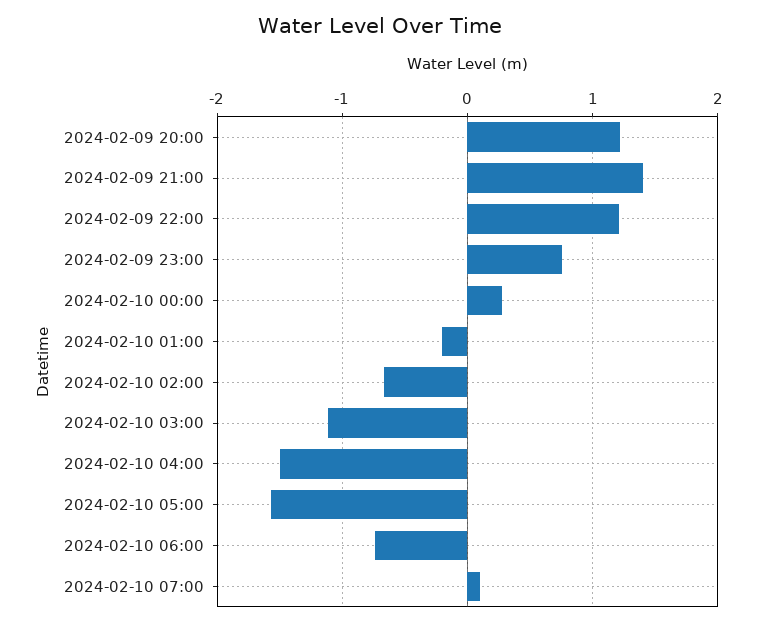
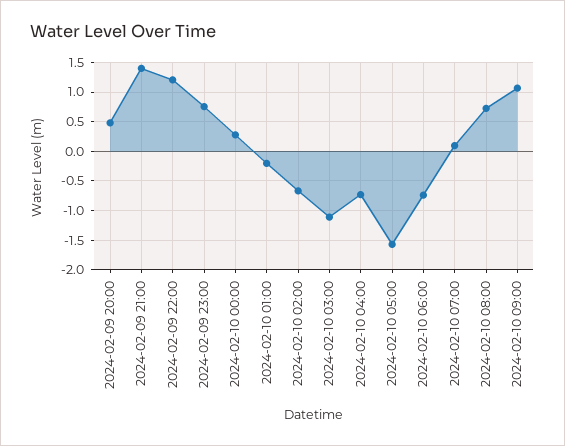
2024-02-09 20:00: 1.2 -> 0.5
2024-02-10 04:00: -1.5 -> -0.75
2024-02-10 08:00: none -> 0.75
2024-02-10 09:00: none -> 1

